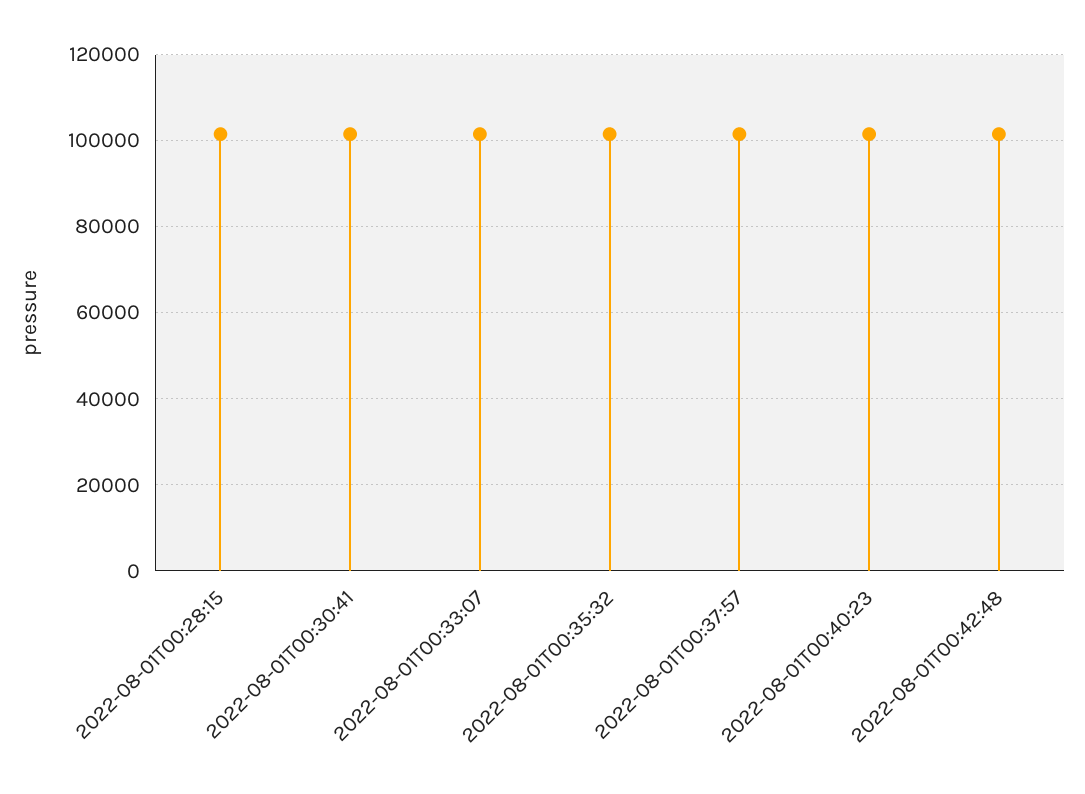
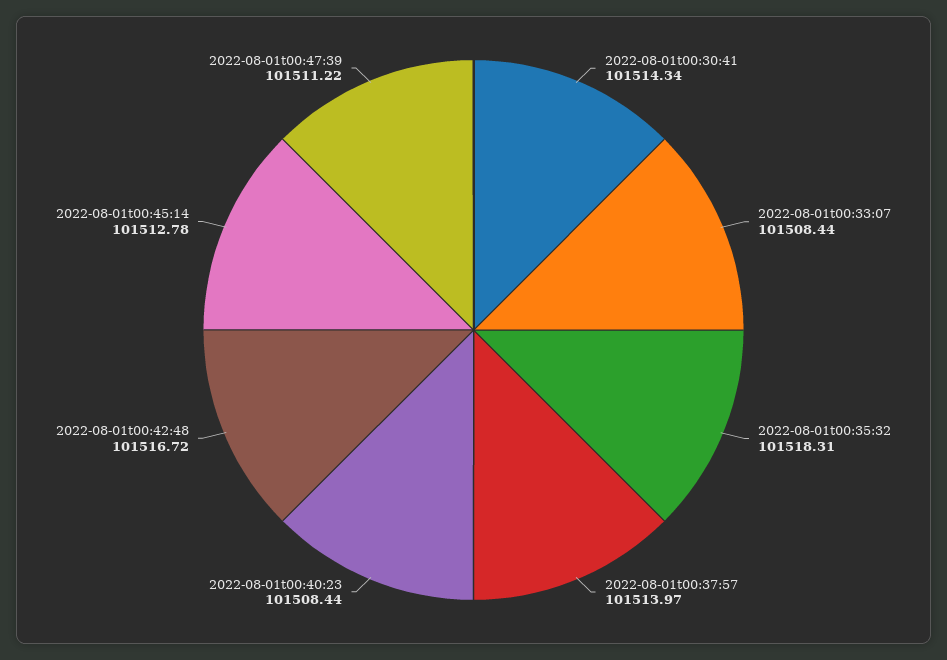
2022-08-01T00:28:15: 102000 -> none
2022-08-01t00:45:14: none -> 101512.78
2022-08-01t00:47:39: none -> 101511.22

